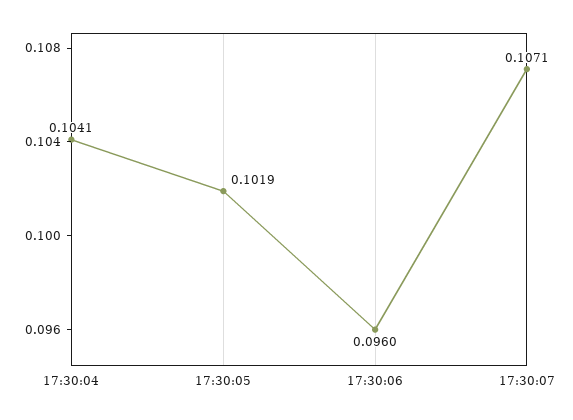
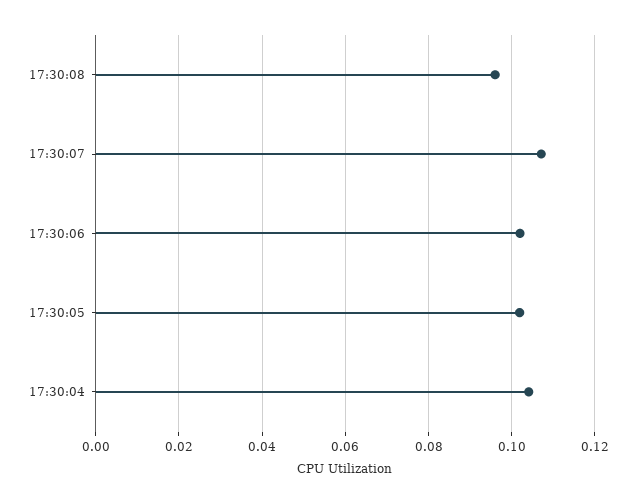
17:30:06: 0.096 -> 0.102
17:30:08: none -> 0.096

